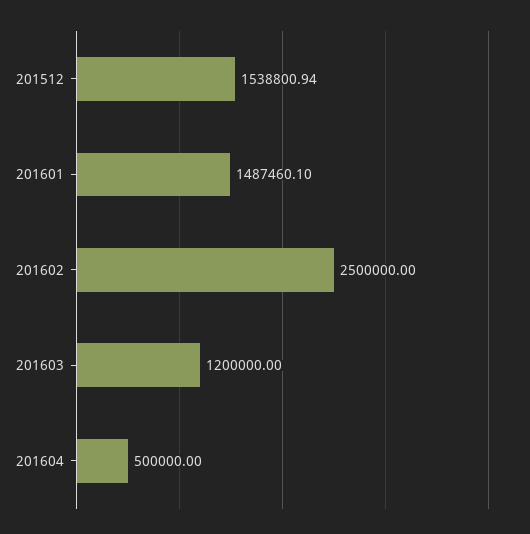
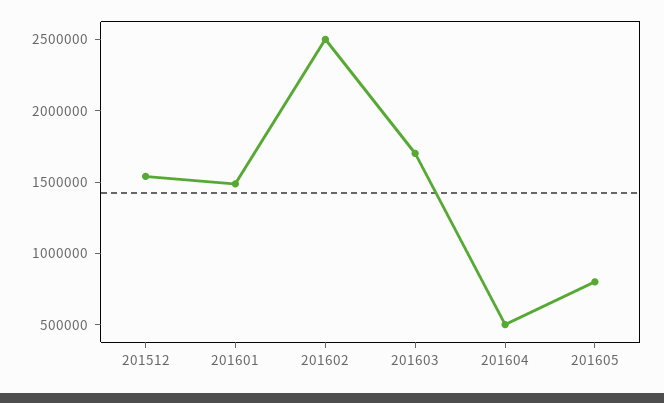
201603: 1200000 -> 1700000
201605: none -> 800000

